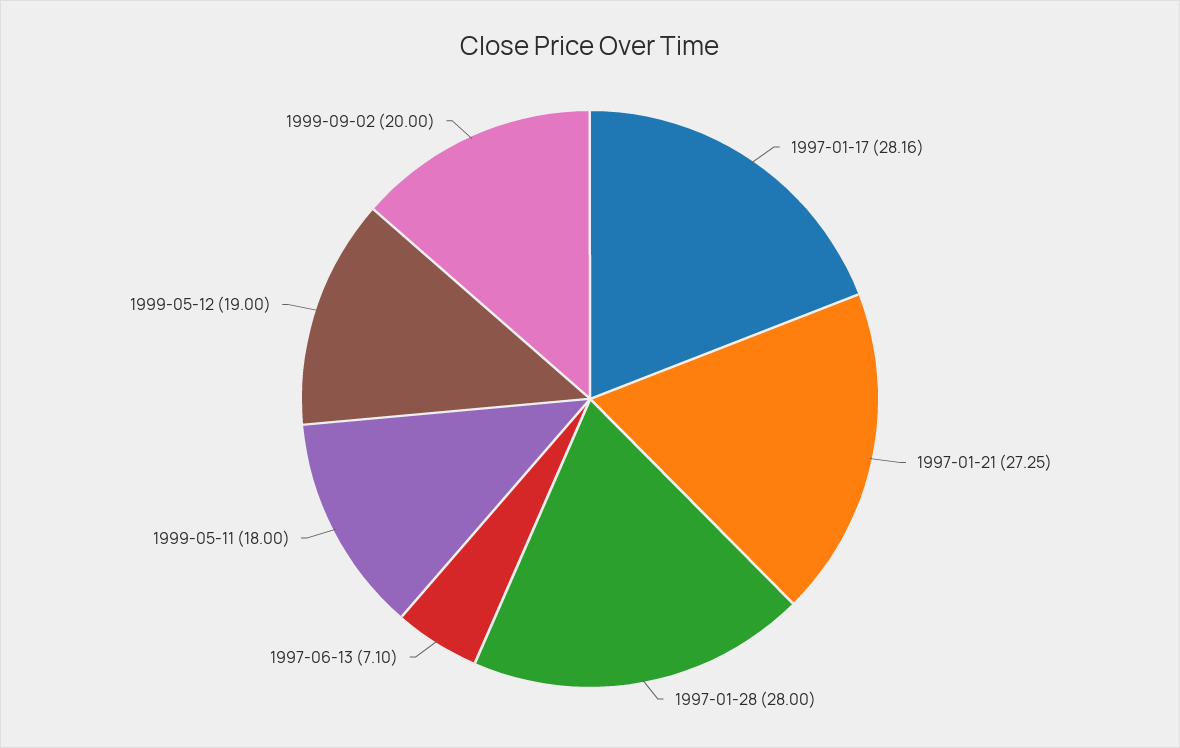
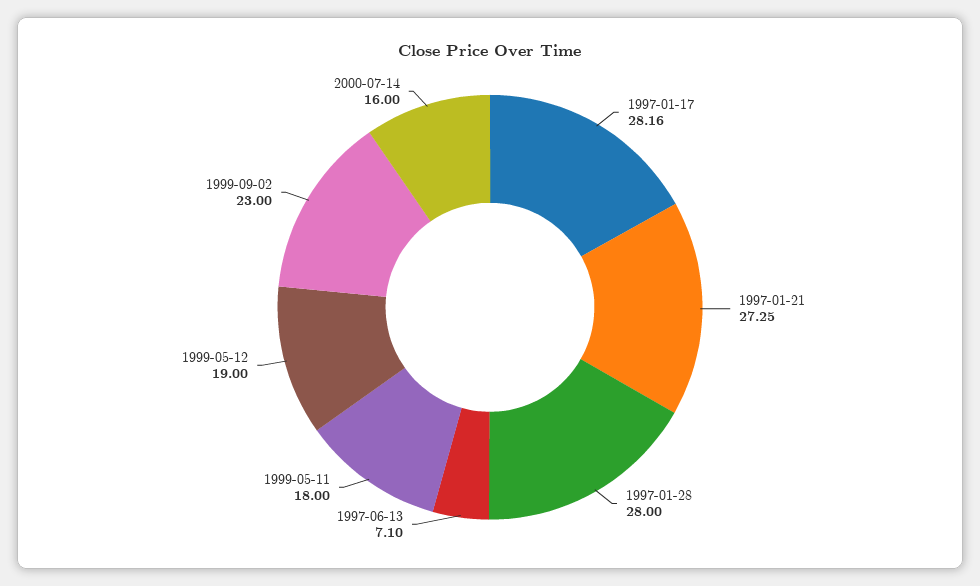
1999-09-02: 20 -> 23
2000-07-14: none -> 16

